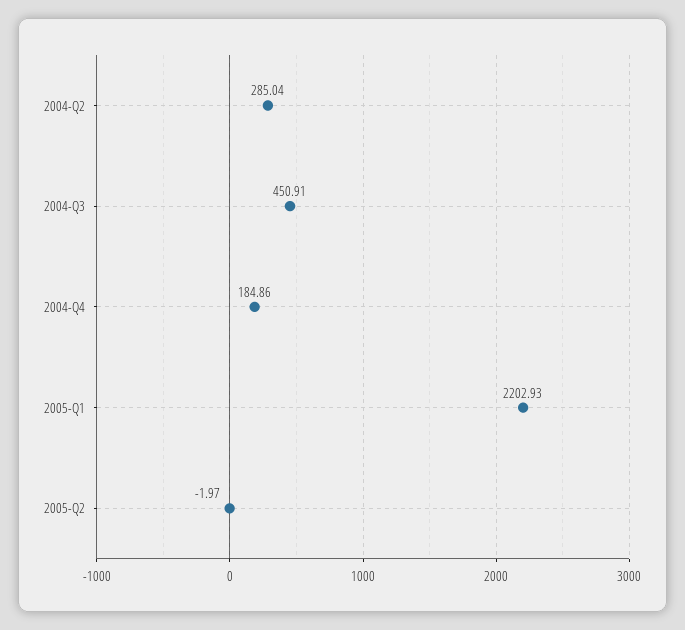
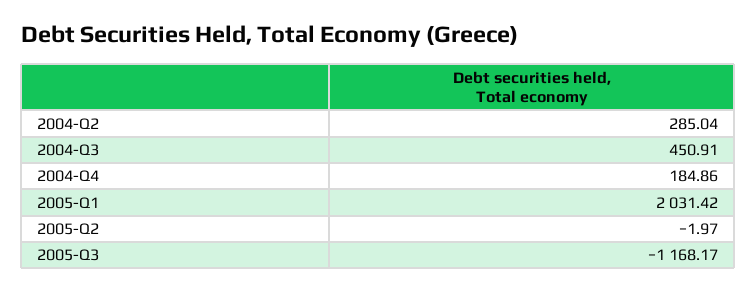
2005-Q1: 2202.93 -> 2031.42
2005-Q3: none -> -1168.17

